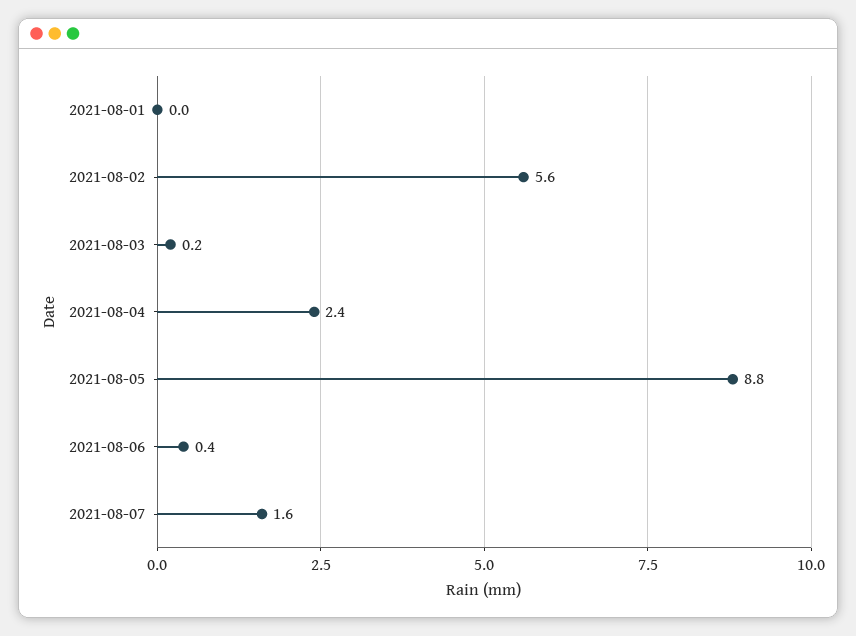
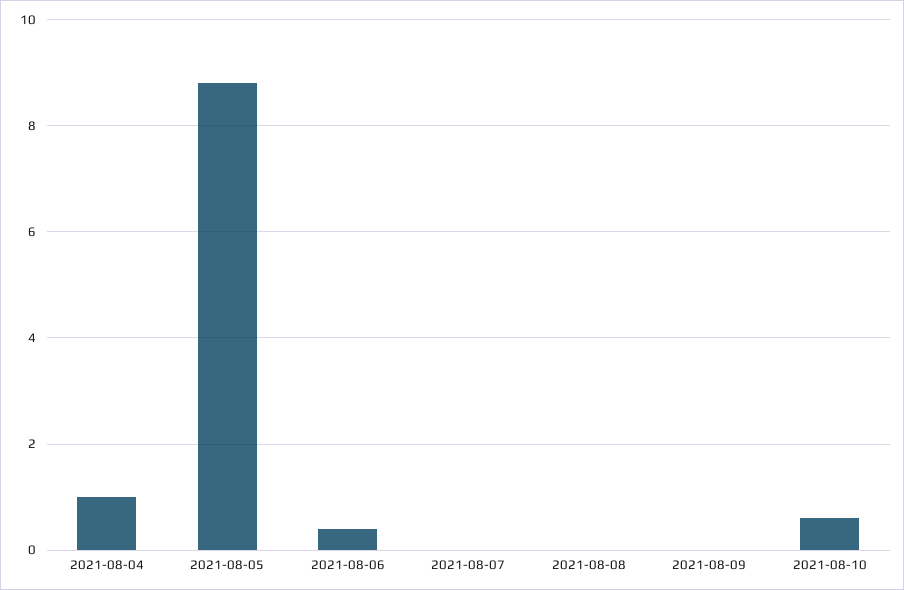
2021-08-01: 0 -> none
2021-08-02: 5.6 -> none
2021-08-03: 0.2 -> none
2021-08-04: 2.4 -> 1
2021-08-07: 1.6 -> 0
2021-08-08: none -> 0
2021-08-09: none -> 0
2021-08-10: none -> 0.5

